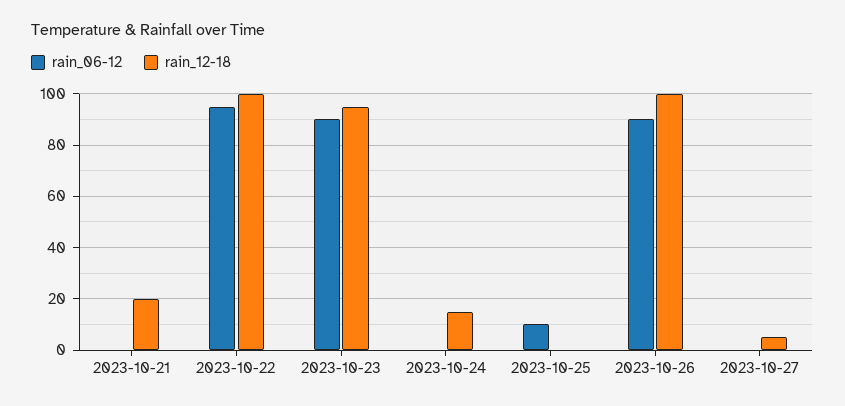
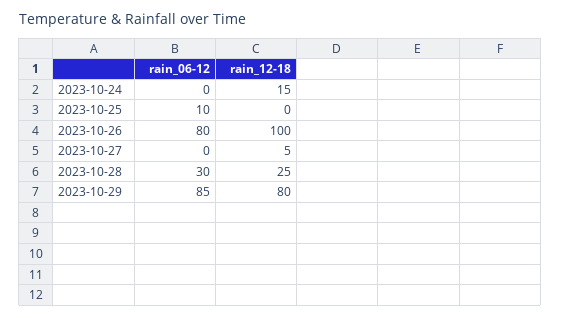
rain_06-12, 2023-10-21: 0 -> none
rain_12-18, 2023-10-21: 20 -> none
rain_06-12, 2023-10-22: 95 -> none
rain_12-18, 2023-10-22: 100 -> none
rain_06-12, 2023-10-23: 90 -> none
rain_12-18, 2023-10-23: 95 -> none
rain_06-12, 2023-10-26: 90 -> 80
rain_06-12, 2023-10-28: none -> 30
rain_12-18, 2023-10-28: none -> 25
rain_06-12, 2023-10-29: none -> 85
rain_12-18, 2023-10-29: none -> 80

